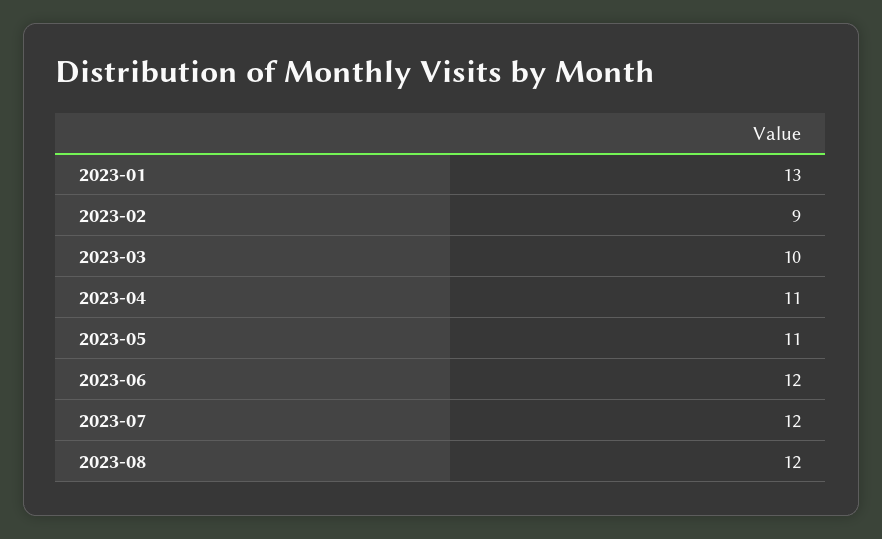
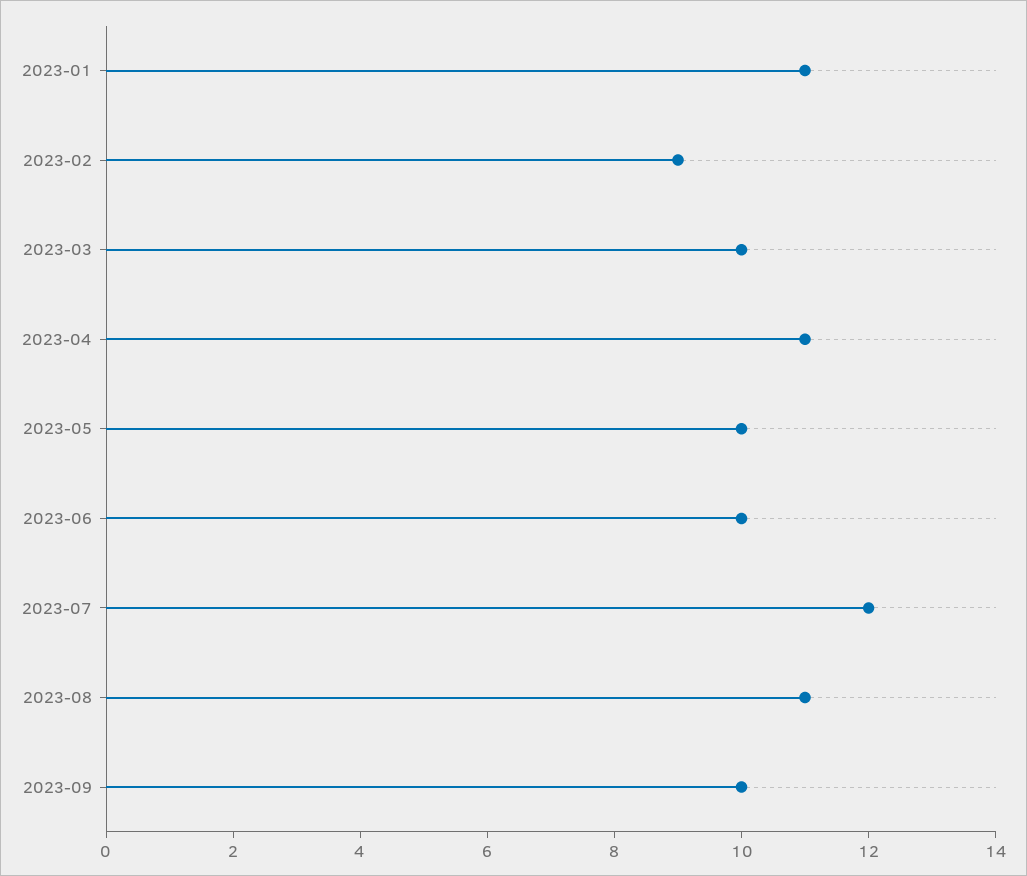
2023-01: 13 -> 11
2023-05: 11 -> 10
2023-06: 12 -> 10
2023-08: 12 -> 11
2023-09: none -> 10

